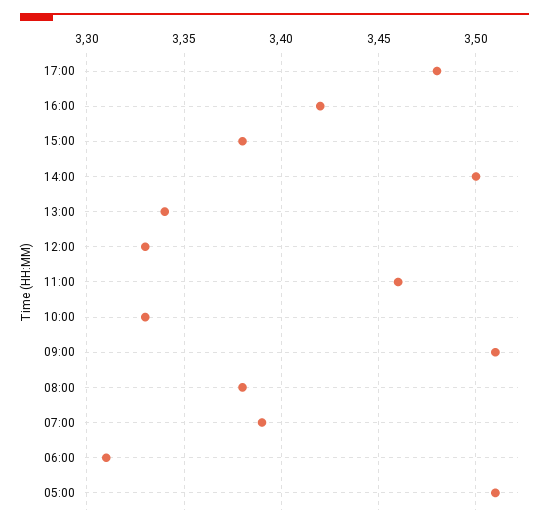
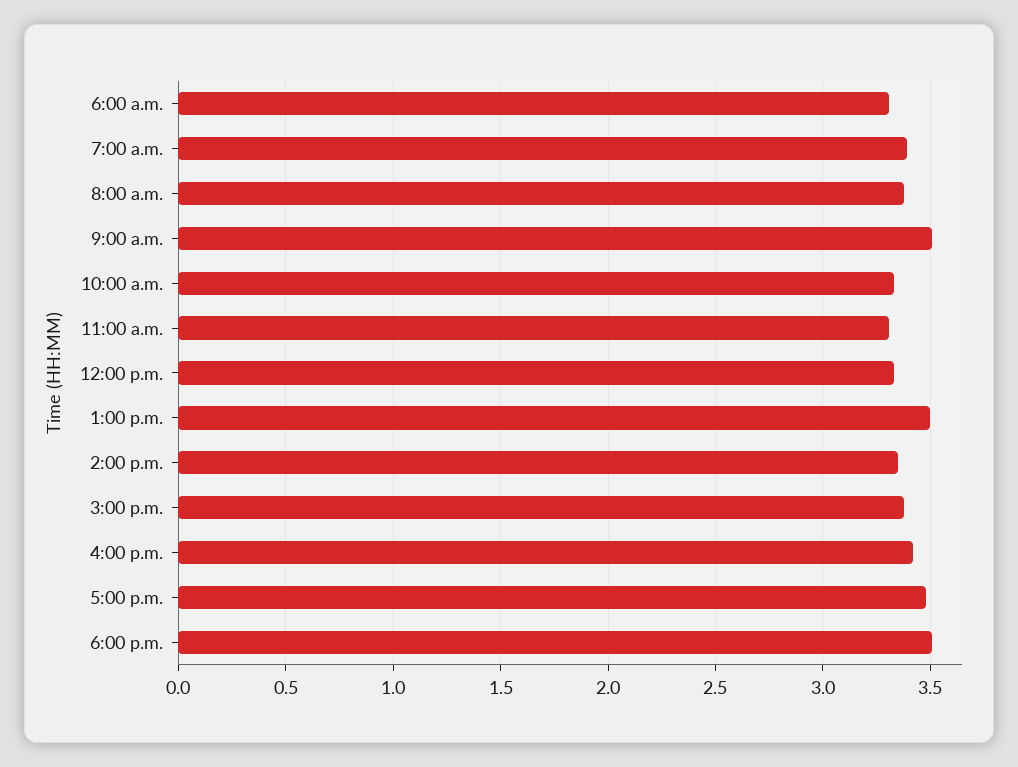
14:00: 3.5 -> 3.35
13:00: 3.34 -> 3.5
11:00: 3.46 -> 3.3
05:00: 3.51 -> none
6:00 p.m.: none -> 3.5

